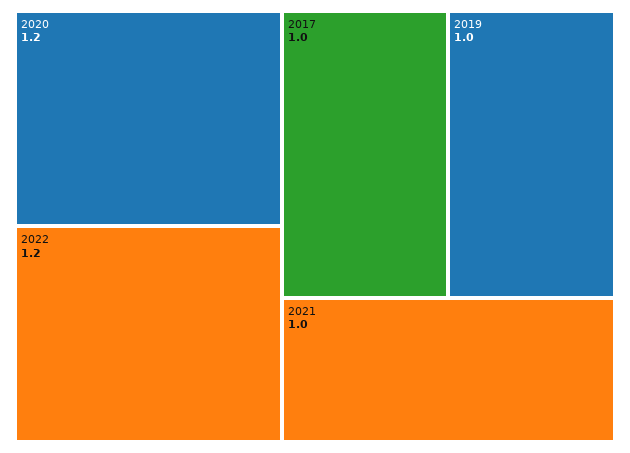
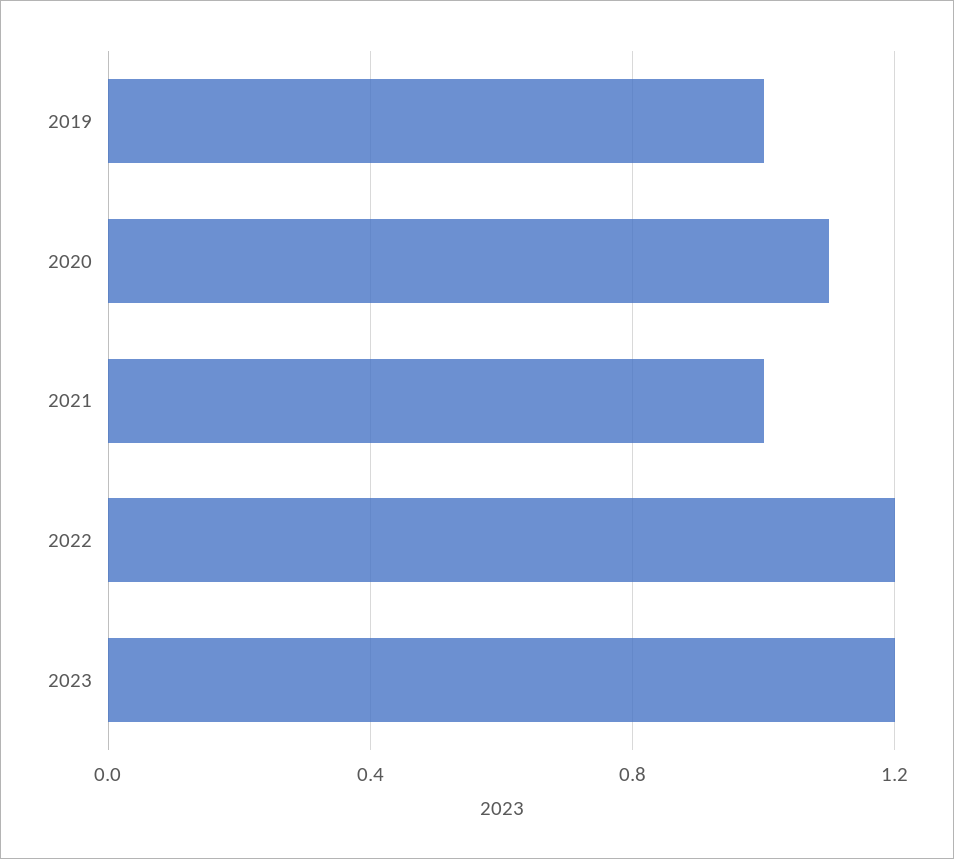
2020: 1.2 -> 1.1
2017: 1 -> none
2023: none -> 1.2

